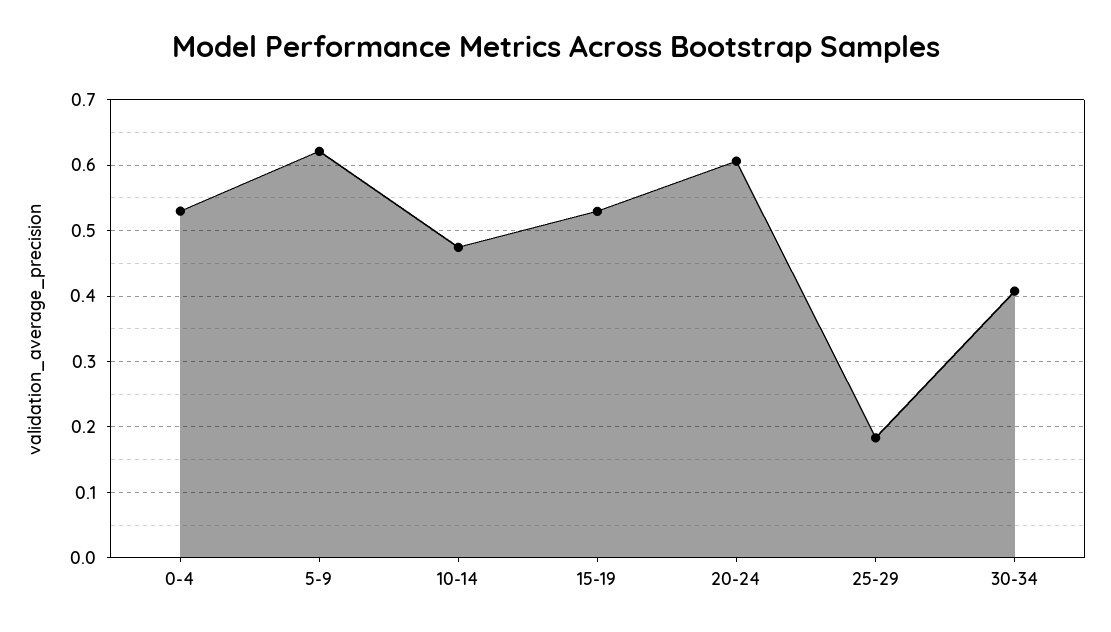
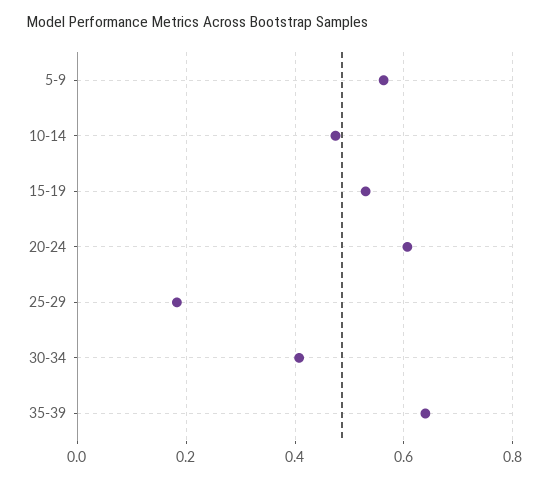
0-4: 0.53 -> none
5-9: 0.62 -> 0.56
35-39: none -> 0.64

